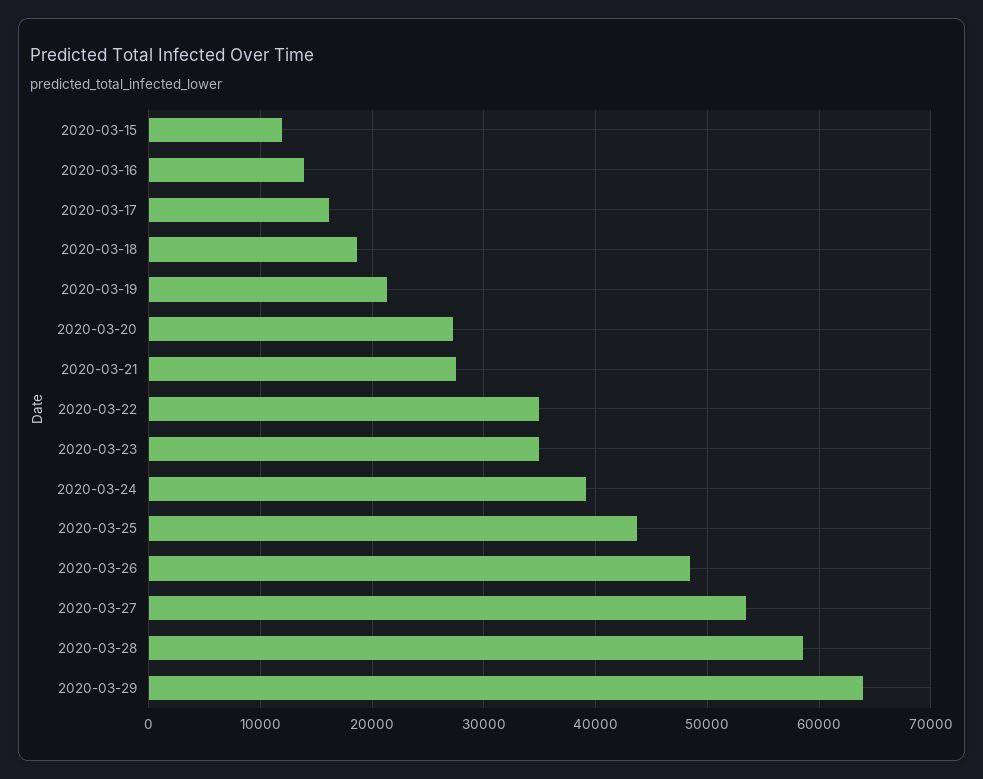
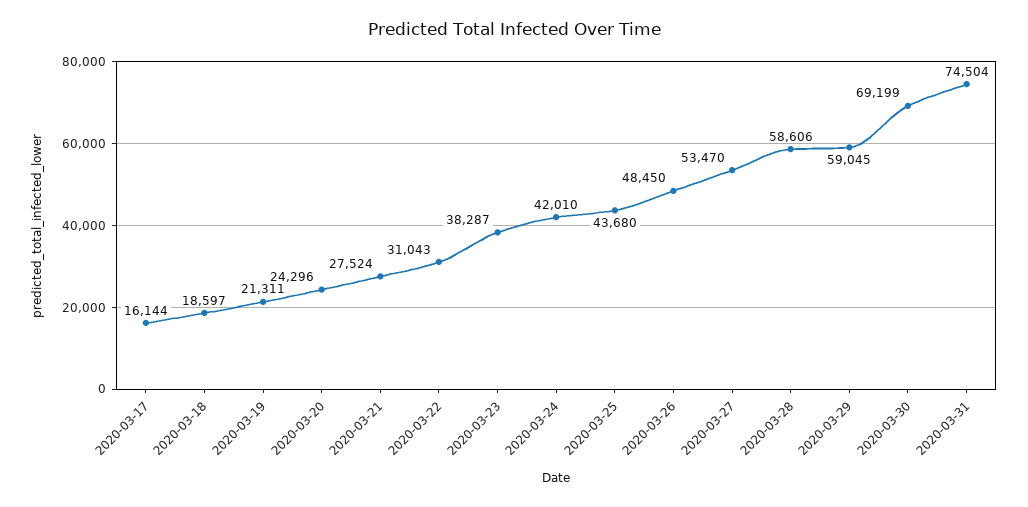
2020-03-15: 12000 -> none
2020-03-16: 14000 -> none
2020-03-20: 27000 -> 24296
2020-03-22: 35000 -> 31043
2020-03-23: 35000 -> 38287
2020-03-24: 39000 -> 42010
2020-03-29: 64000 -> 59045
2020-03-30: none -> 69199
2020-03-31: none -> 74504

